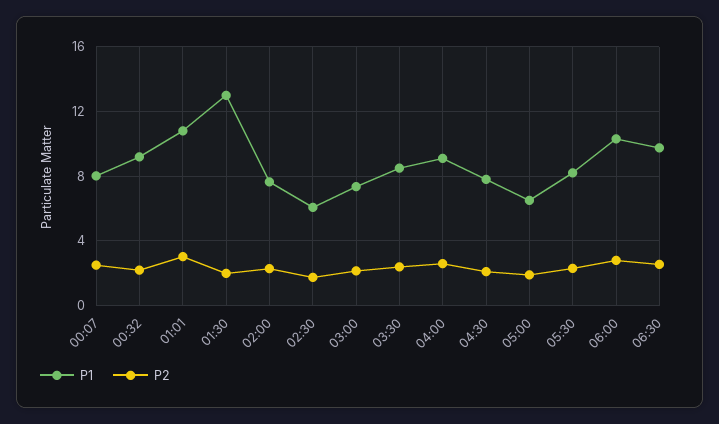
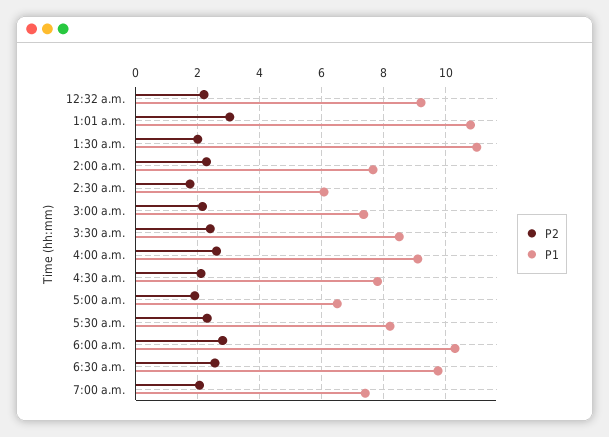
P1, 00:07: 8 -> none
P2, 00:07: 2.5 -> none
P1, 01:30: 13 -> 11
P2, 7:00 a.m.: none -> 2
P1, 7:00 a.m.: none -> 7.4

